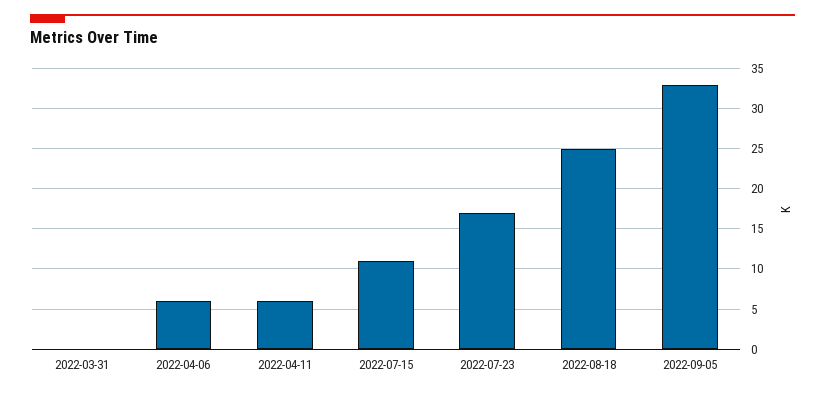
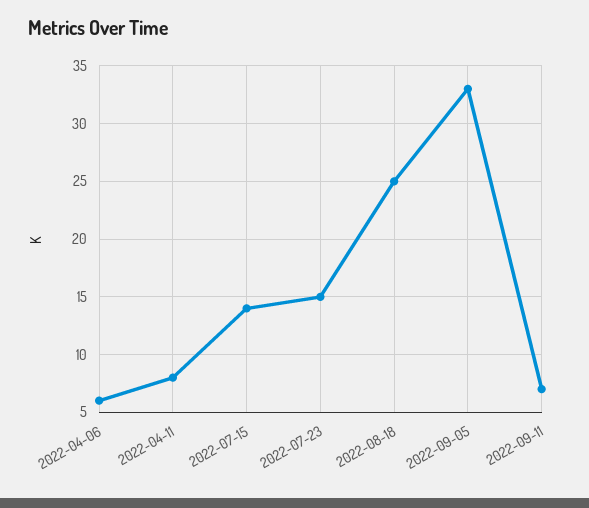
2022-03-31: 0 -> none
2022-04-11: 6 -> 8
2022-07-15: 11 -> 14
2022-07-23: 17 -> 15
2022-09-11: none -> 7

